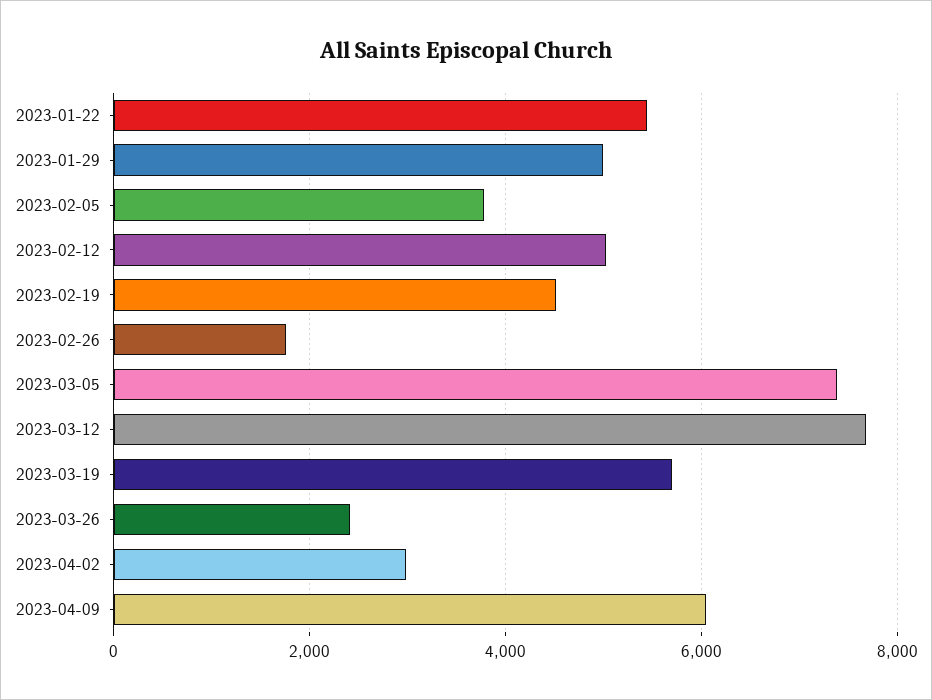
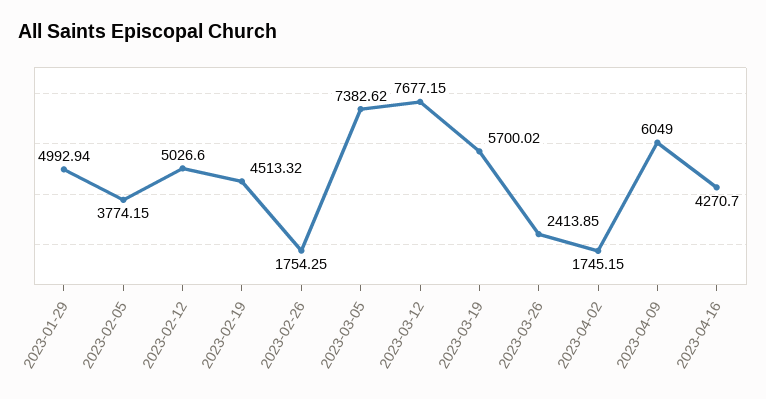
2023-01-22: 5400 -> none
2023-04-02: 3000 -> 1745.15
2023-04-16: none -> 4270.7

